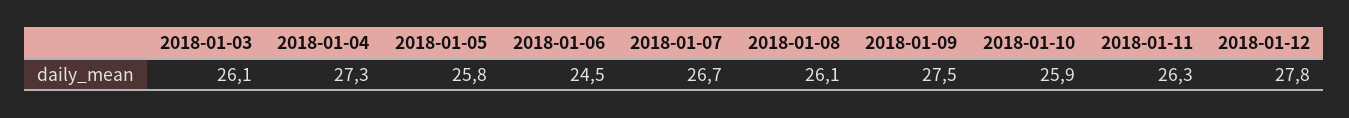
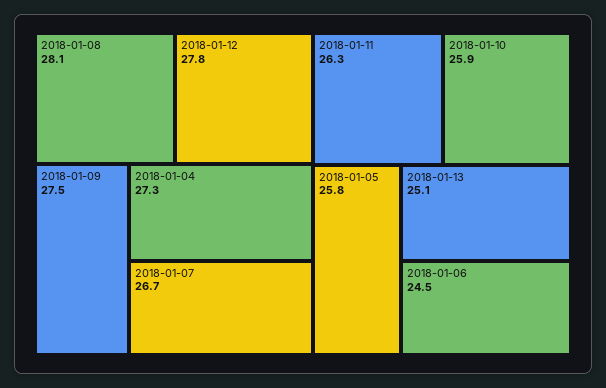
2018-01-03: 26.1 -> none
2018-01-08: 26.1 -> 28.1
2018-01-13: none -> 25.1

